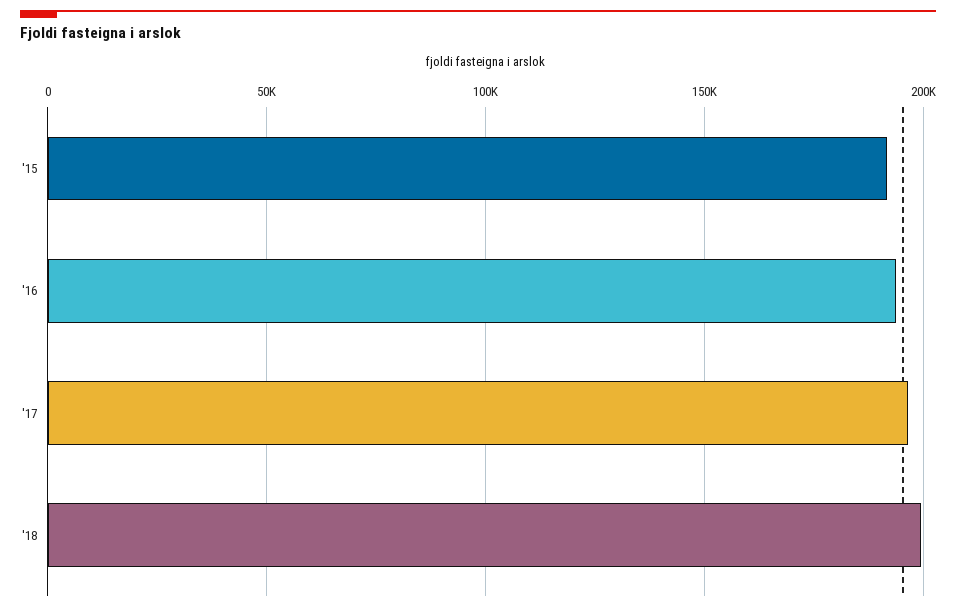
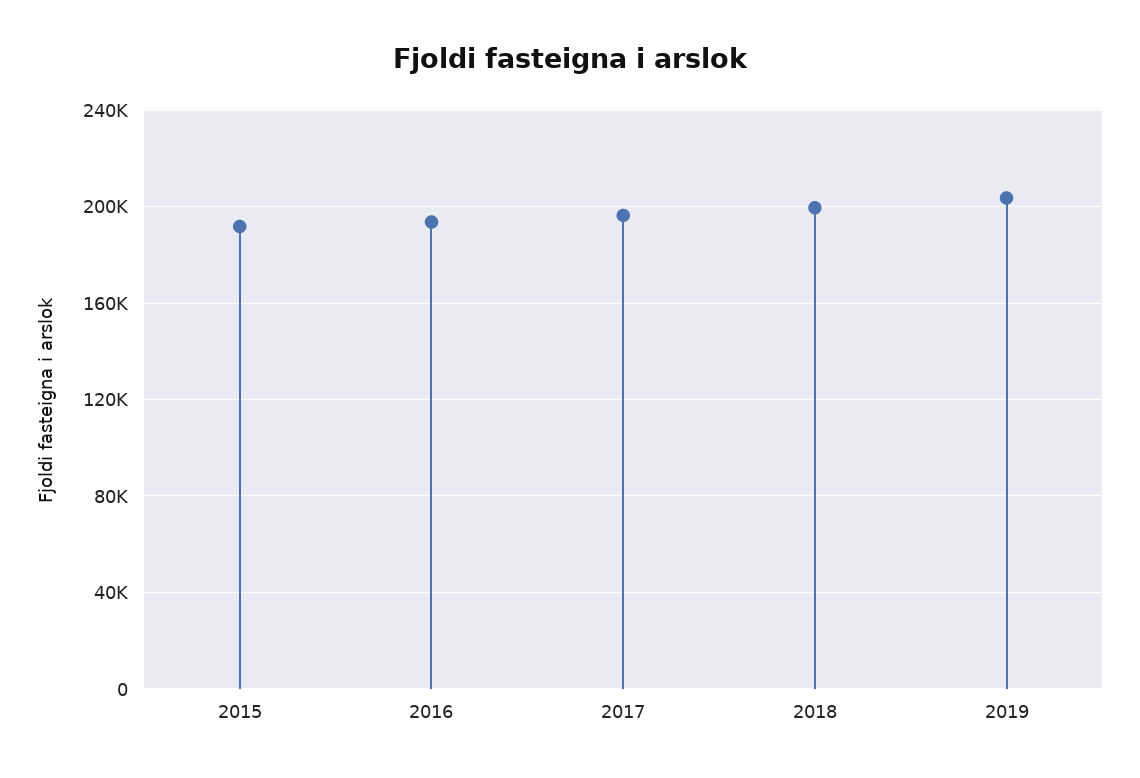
2019: none -> 205000

